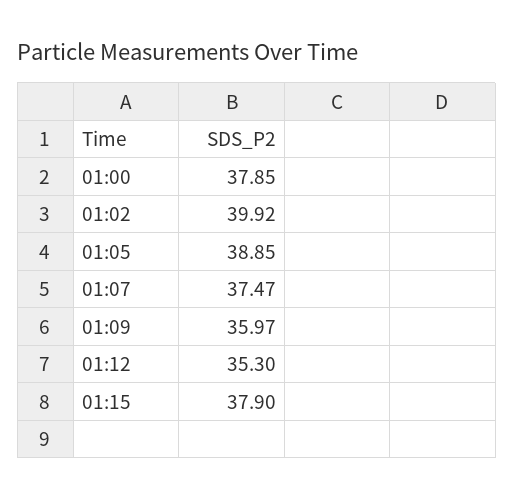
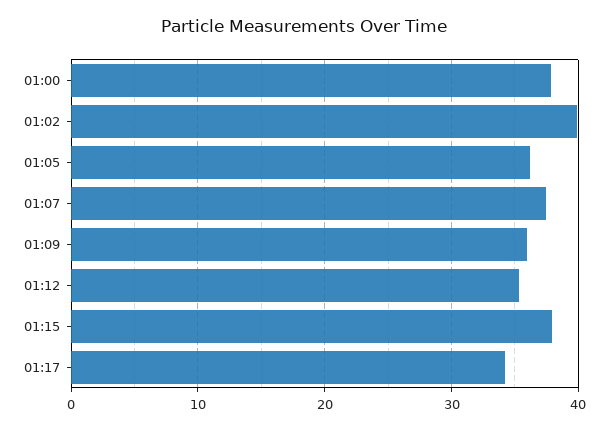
01:05: 38.85 -> 36
01:17: none -> 34

